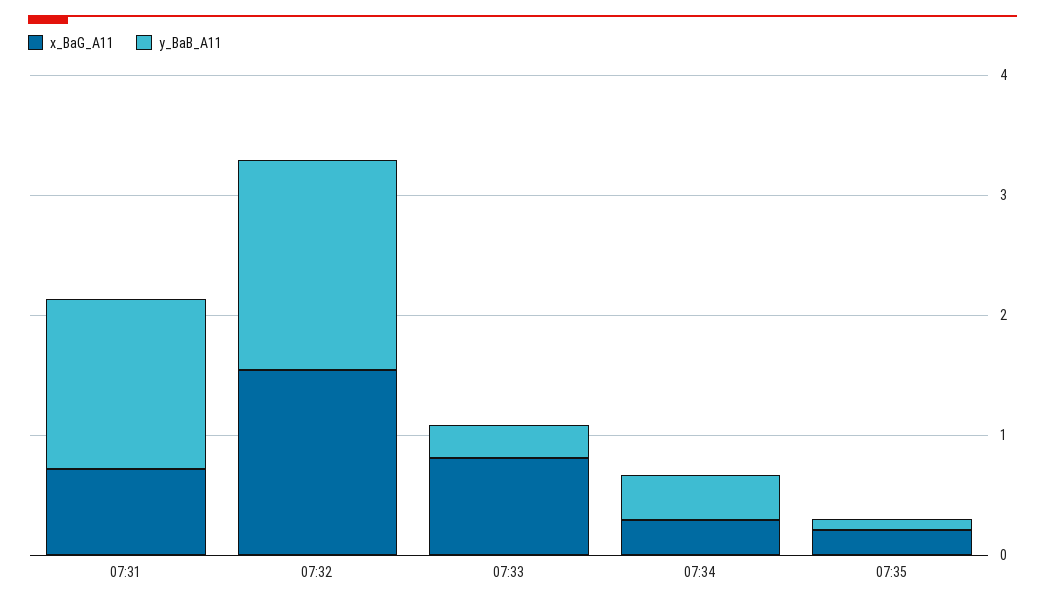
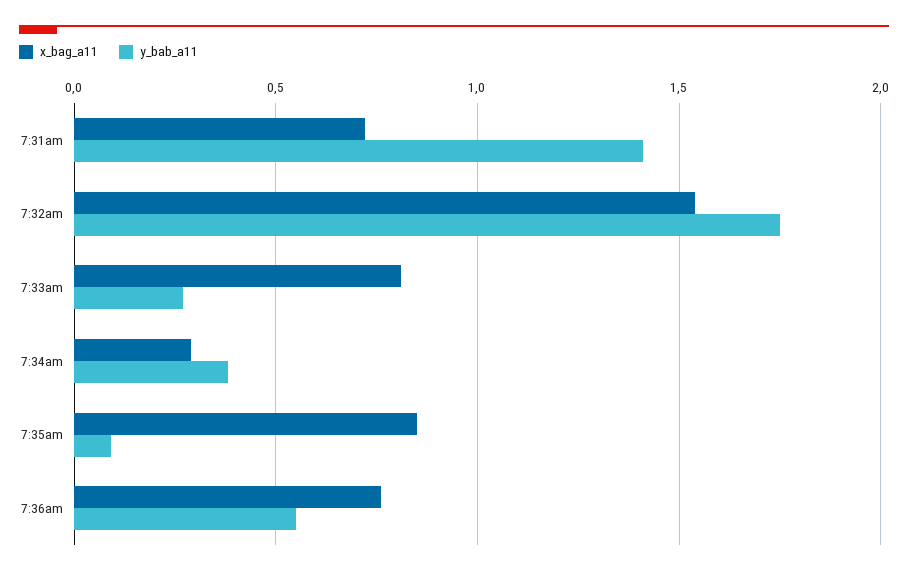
x_BaG_A11, 07:35: 0.2 -> 0.85
x_BaG_A11, 7:36am: none -> 0.75
y_BaB_A11, 7:36am: none -> 0.55

